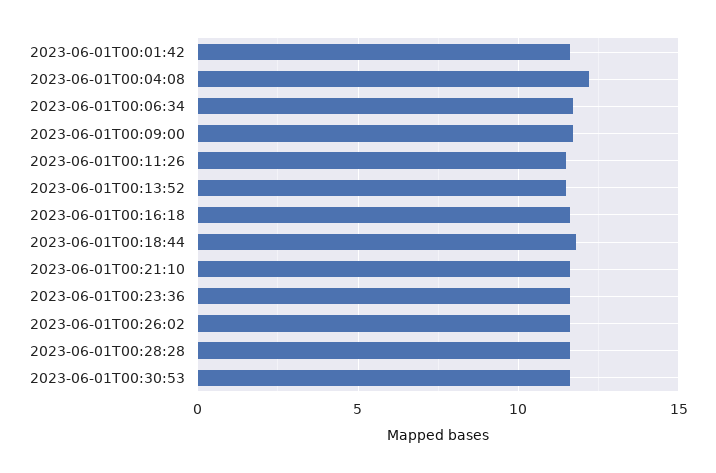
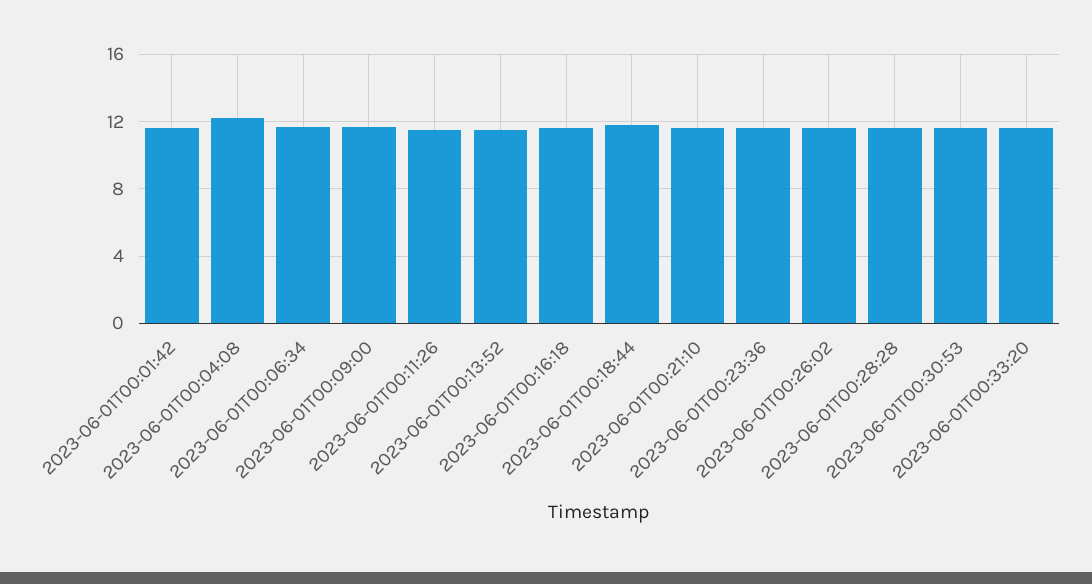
2023-06-01T00:33:20: none -> 11.5

